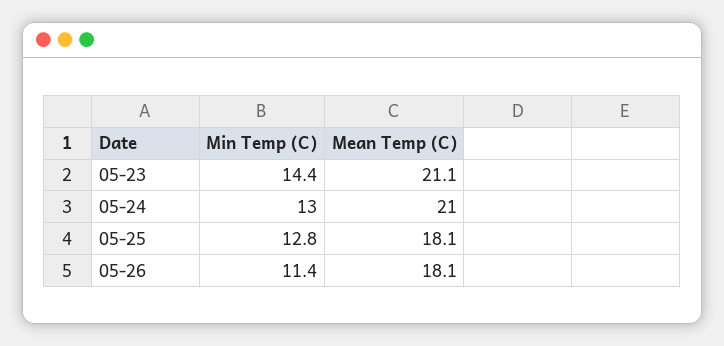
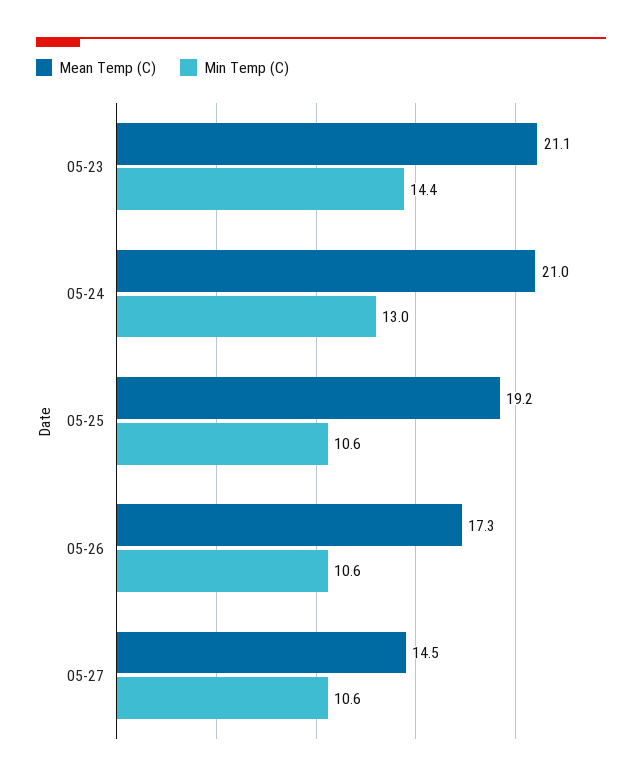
Min Temp (C), 05-25: 12.8 -> 10.6
Mean Temp (C), 05-25: 18.1 -> 19.2
Min Temp (C), 05-26: 11.4 -> 10.6
Mean Temp (C), 05-26: 18.1 -> 17.3
Mean Temp (C), 05-27: none -> 14.5
Min Temp (C), 05-27: none -> 10.6

